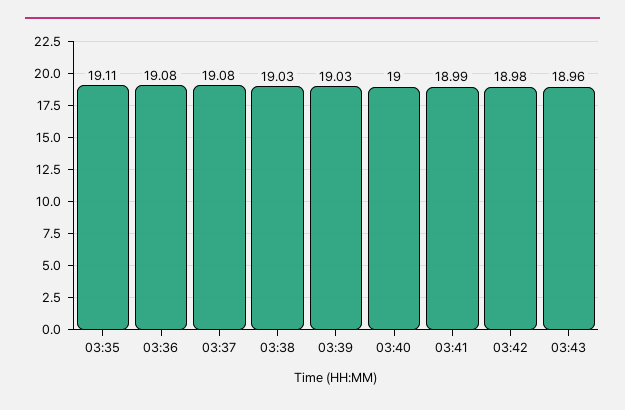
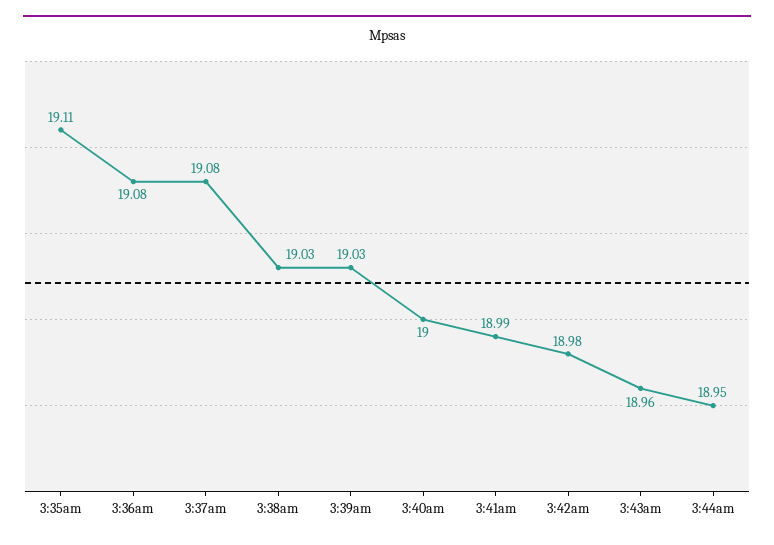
3:44am: none -> 18.95

